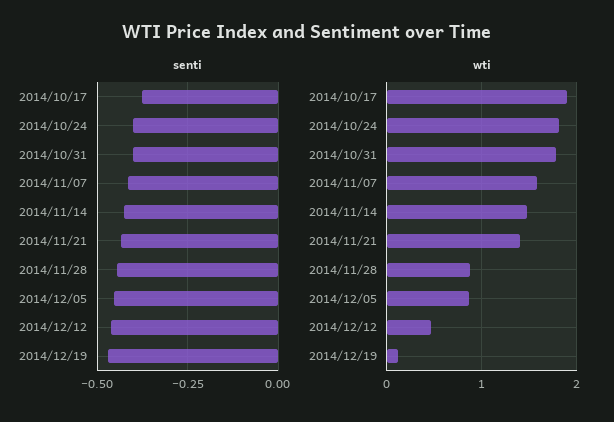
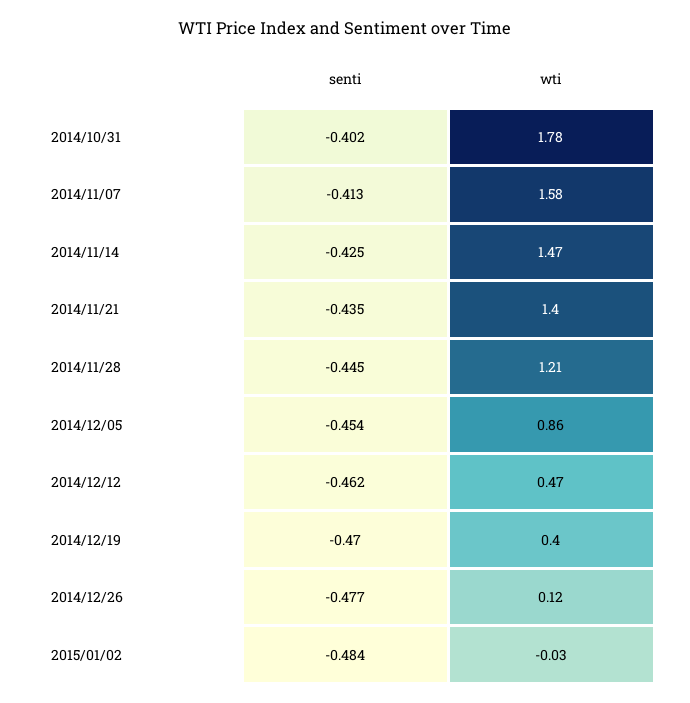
senti, 2014/10/17: -0.375 -> none
senti, 2014/10/24: -0.4 -> none
wti, 2014/10/17: 1.9 -> none
wti, 2014/10/24: 1.8 -> none
wti, 2014/11/28: 0.9 -> 1.21
wti, 2014/12/19: 0.1 -> 0.4
senti, 2014/12/26: none -> -0.477
wti, 2014/12/26: none -> 0.12
senti, 2015/01/02: none -> -0.484
wti, 2015/01/02: none -> -0.03

